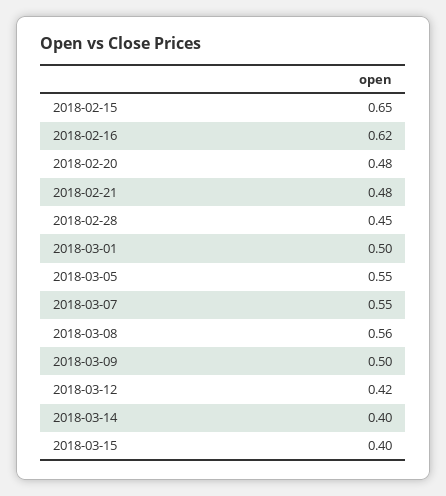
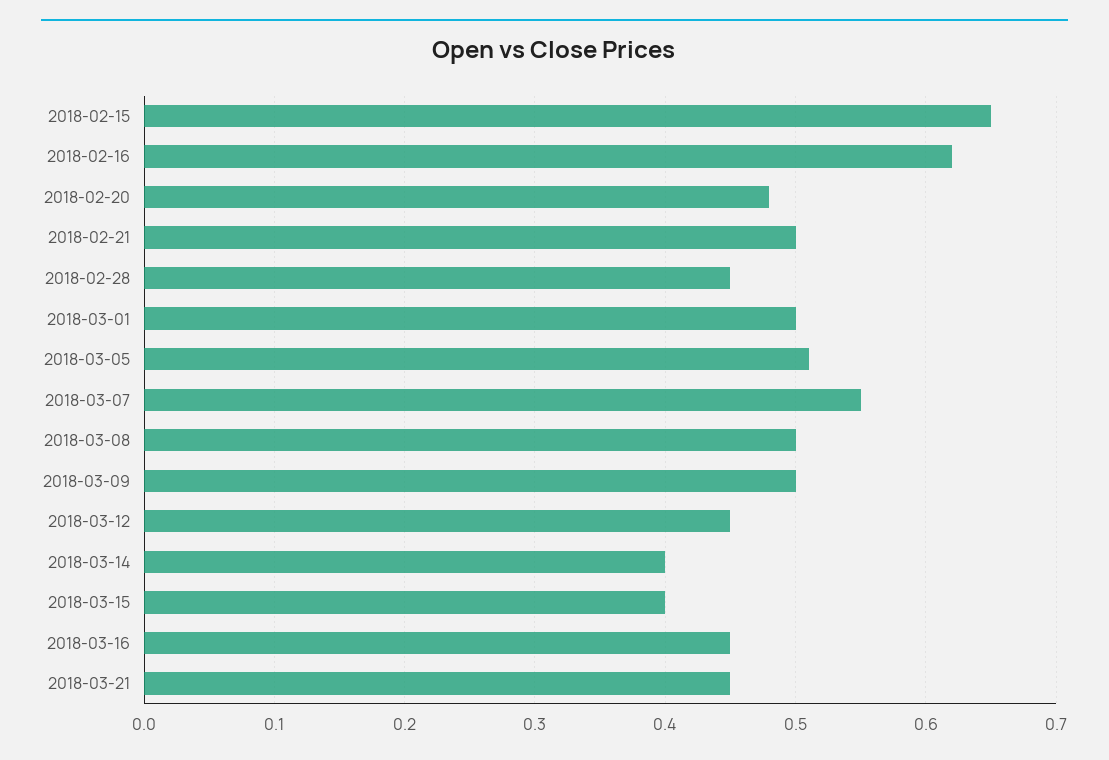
2018-02-21: 0.48 -> 0.5
2018-03-05: 0.55 -> 0.51
2018-03-08: 0.56 -> 0.5
2018-03-12: 0.42 -> 0.45
2018-03-16: none -> 0.45
2018-03-21: none -> 0.45

